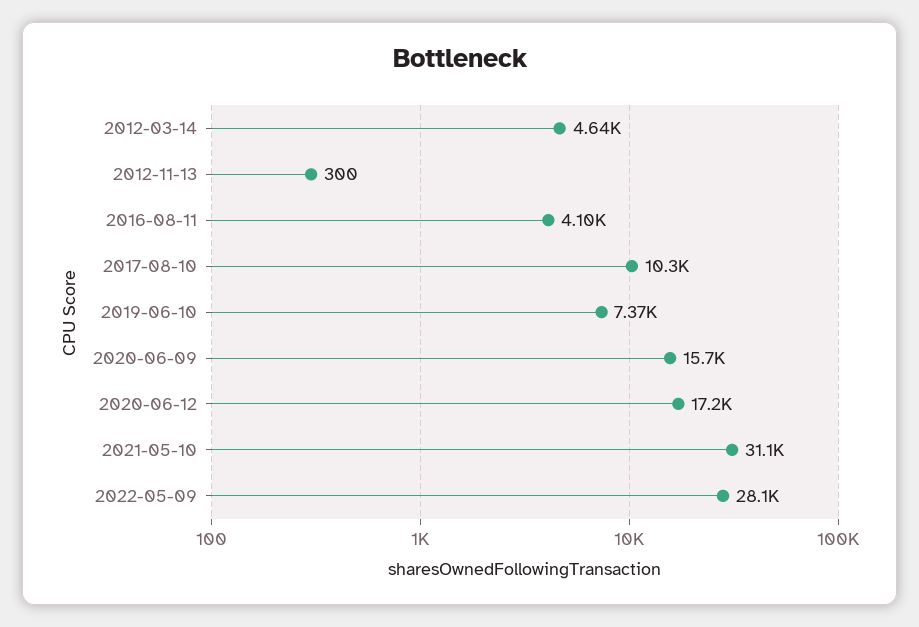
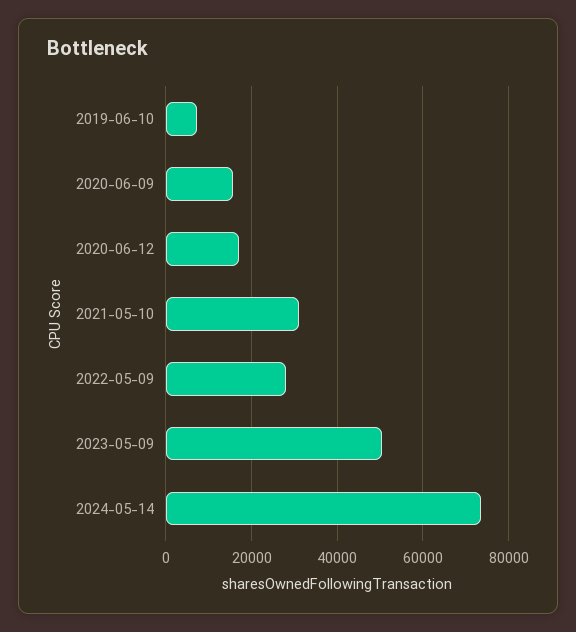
2012-03-14: 4640 -> none
2012-11-13: 300 -> none
2016-08-11: 4100 -> none
2017-08-10: 10300 -> none
2023-05-09: none -> 50000
2024-05-14: none -> 74000

